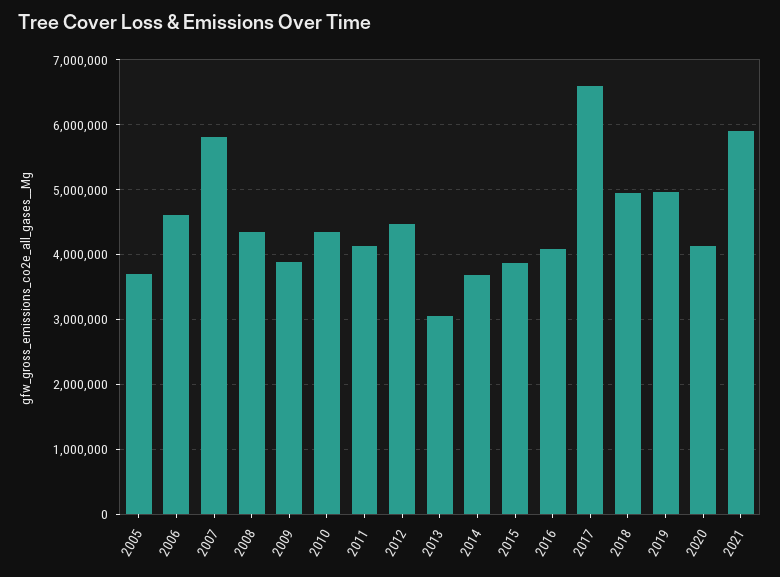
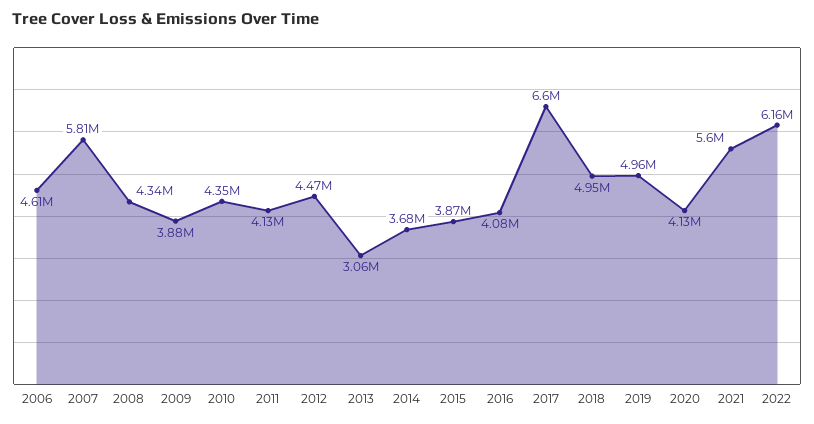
2005: 3700000 -> none
2021: 5900000 -> 5600000
2022: none -> 6160000

